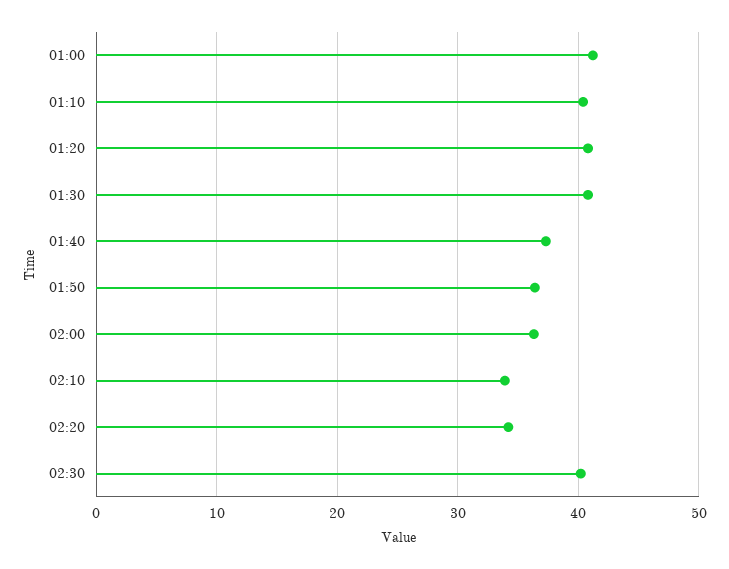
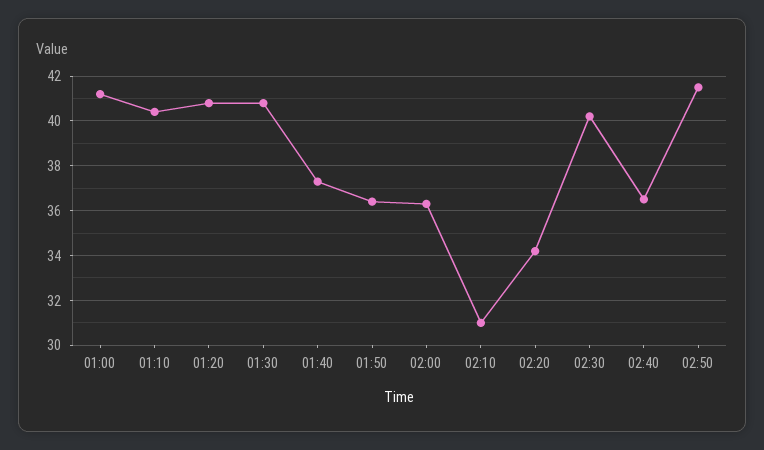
02:10: 34 -> 31
02:40: none -> 36.5
02:50: none -> 41.5

